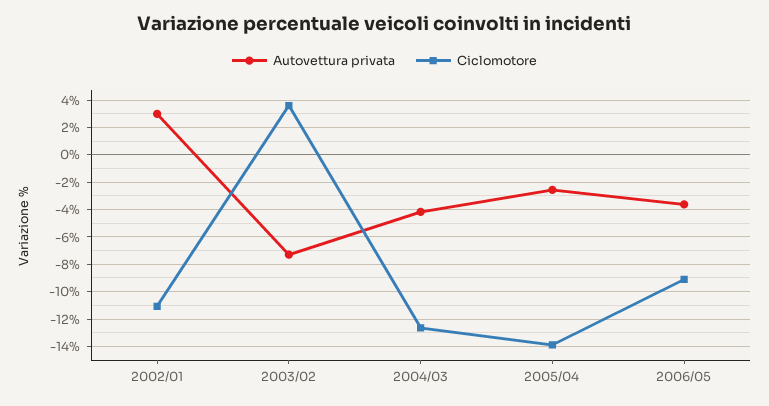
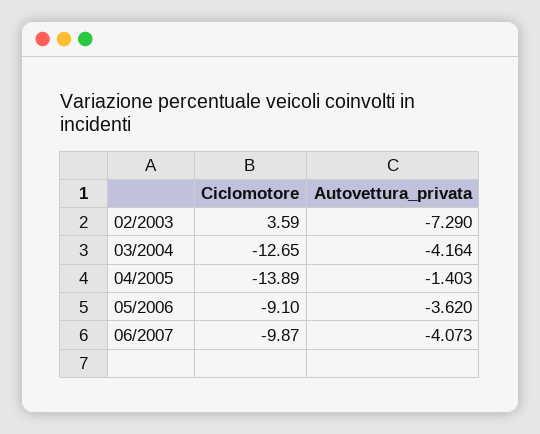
Autovettura privata, 2002/01: 3 -> none
Ciclomotore, 2002/01: -11 -> none
Autovettura privata, 2005/04: -2.5 -> -1.403
Ciclomotore, 06/2007: none -> -9.87
Autovettura privata, 06/2007: none -> -4.073

